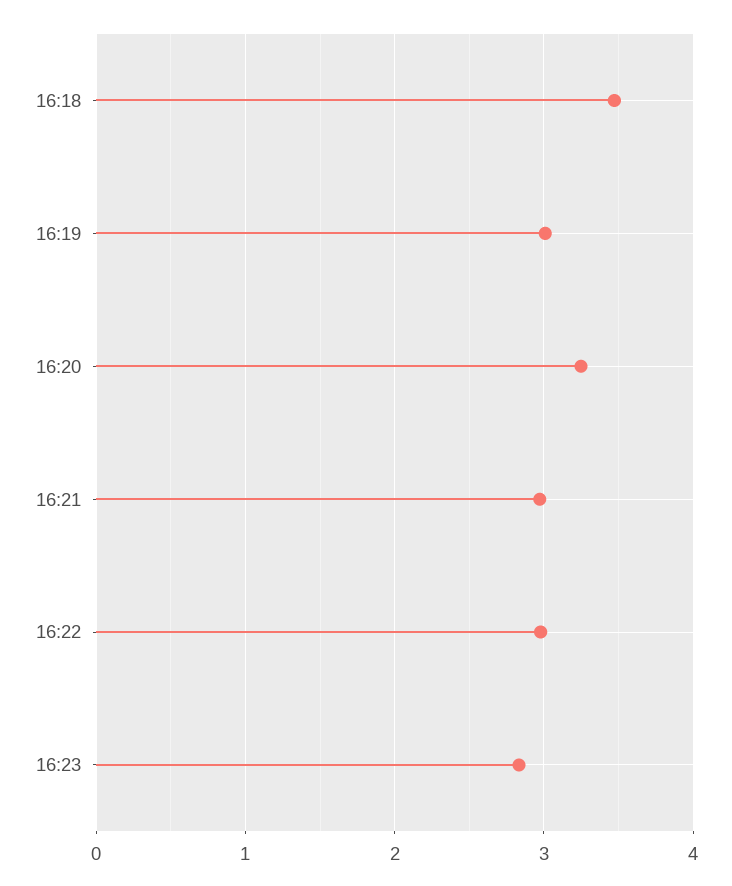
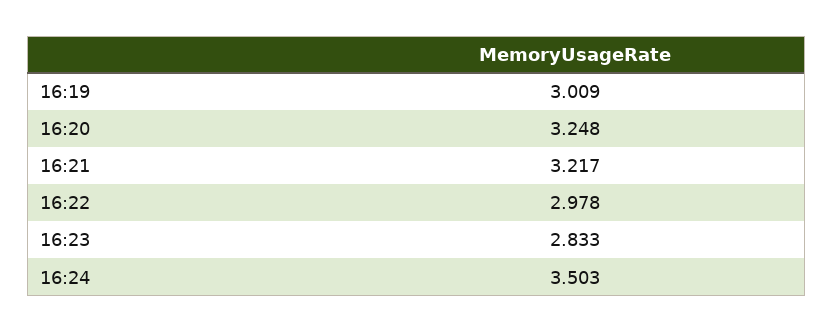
16:18: 3.5 -> none
16:21: 3 -> 3.217
16:24: none -> 3.503

